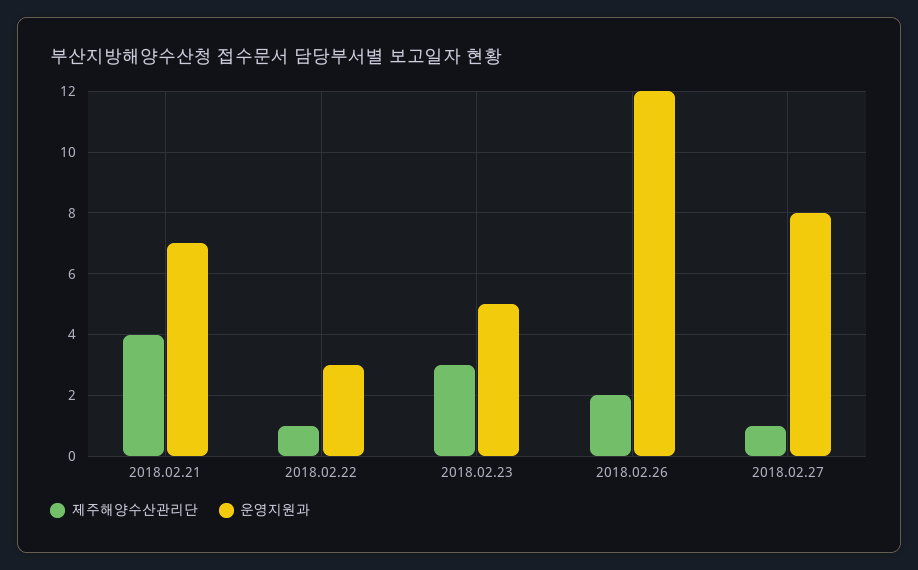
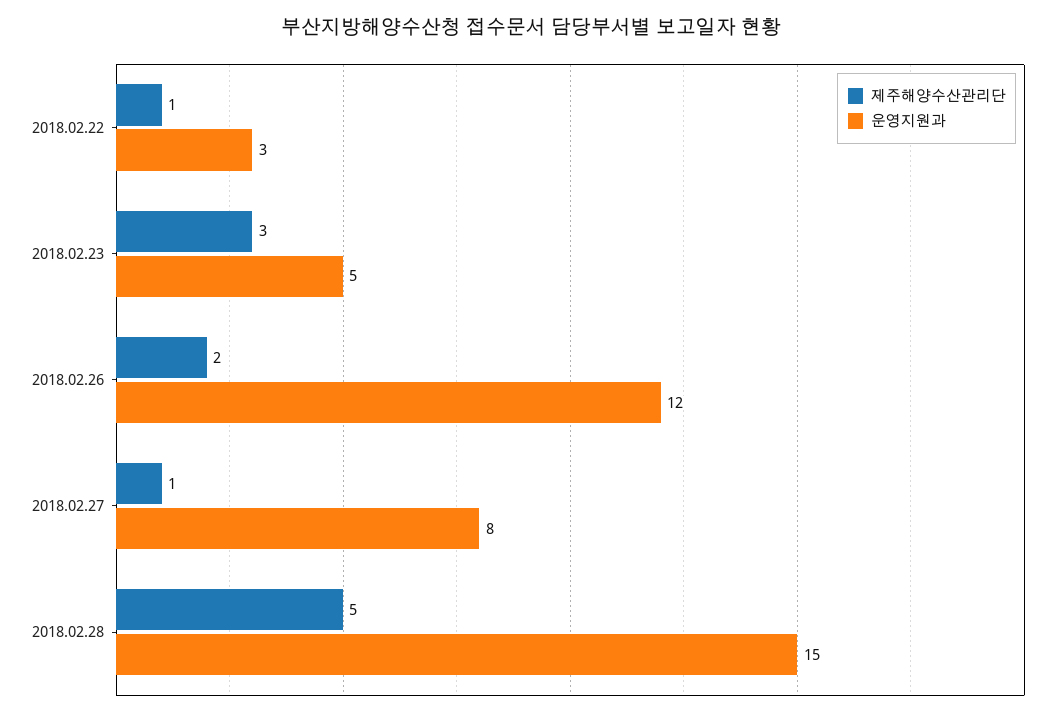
제주해양수산관리단, 2018.02.21: 4 -> none
운영지원과, 2018.02.21: 7 -> none
제주해양수산관리단, 2018.02.28: none -> 5
운영지원과, 2018.02.28: none -> 15

